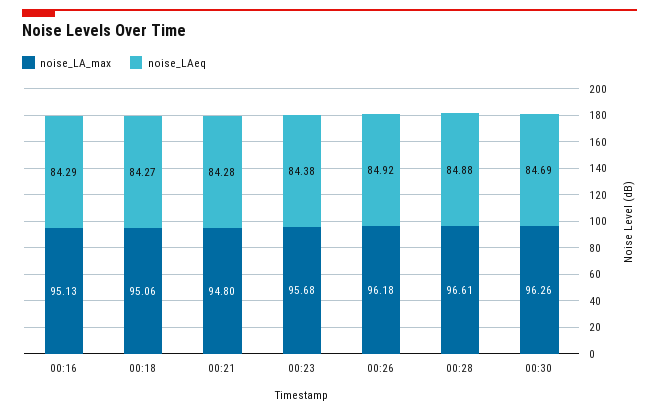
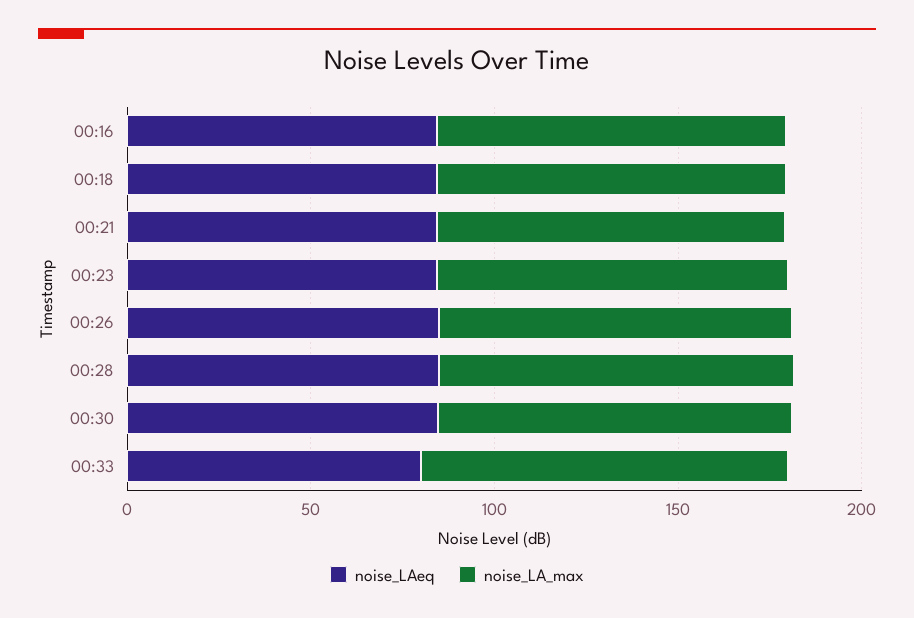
noise_LAeq, 00:33: none -> 80
noise_LA_max, 00:33: none -> 100

